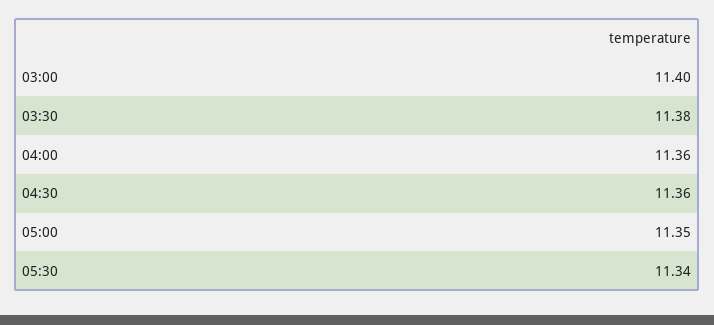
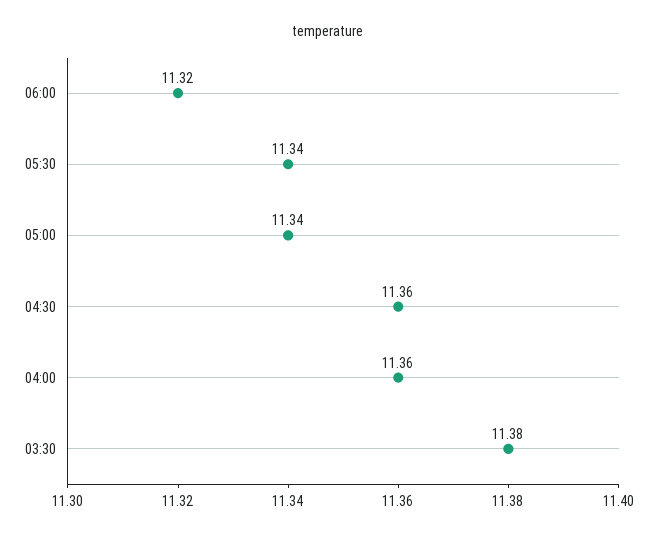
03:00: 11.4 -> none
05:00: 11.35 -> 11.34
06:00: none -> 11.32

